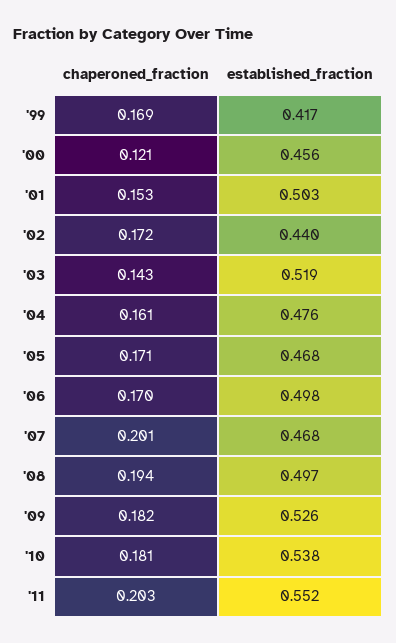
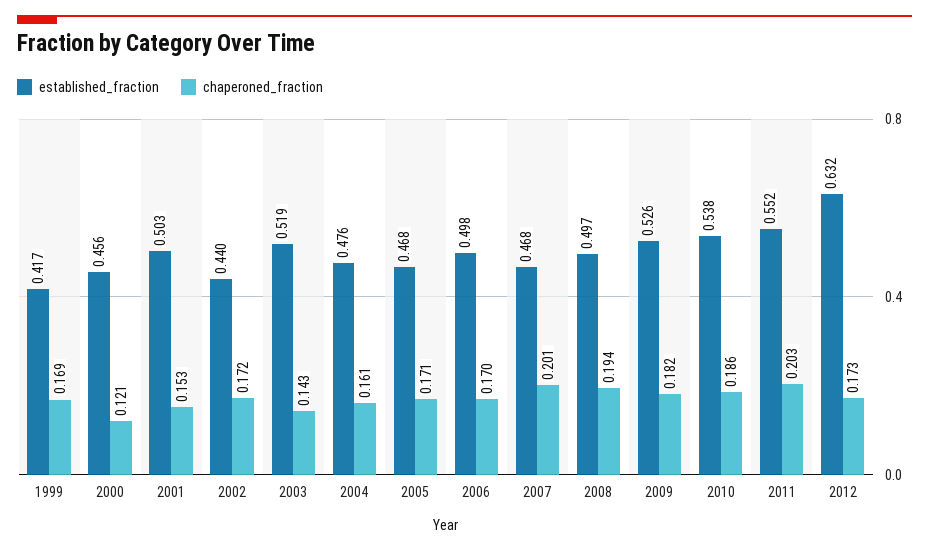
chaperoned_fraction, '10: 0.181 -> 0.186
established_fraction, 2012: none -> 0.632
chaperoned_fraction, 2012: none -> 0.173

